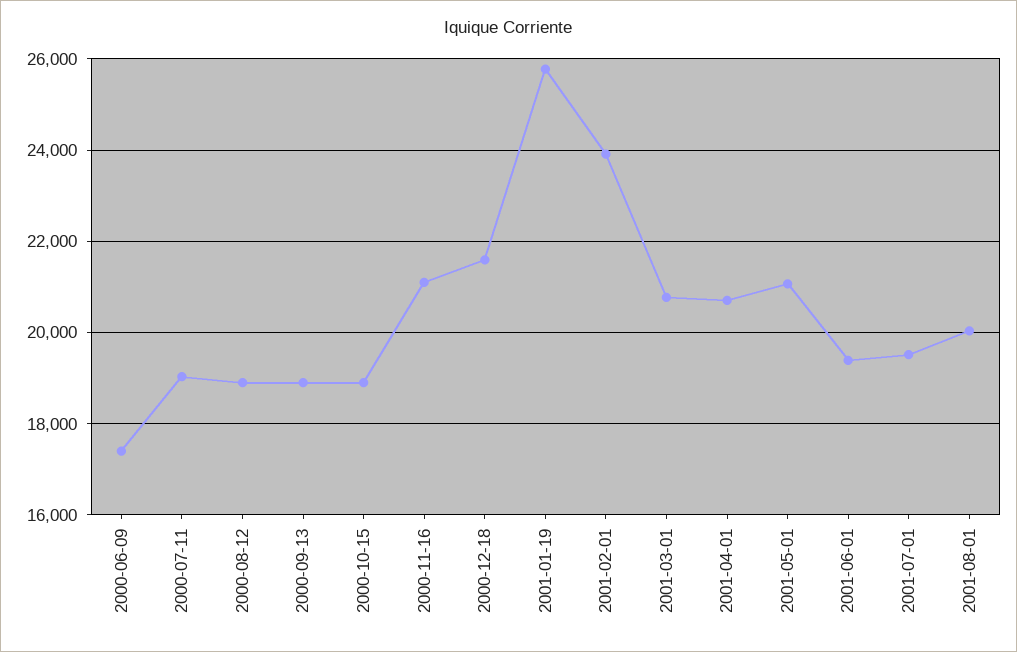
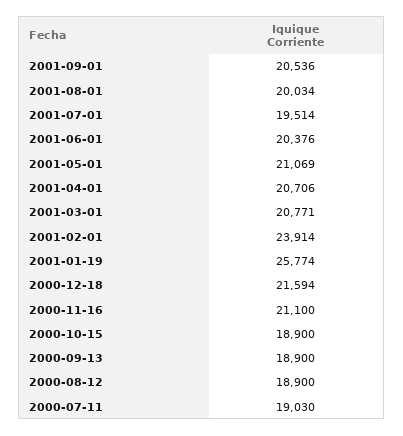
2000-06-09: 17400 -> none
2001-06-01: 19400 -> 20376
2001-09-01: none -> 20536

